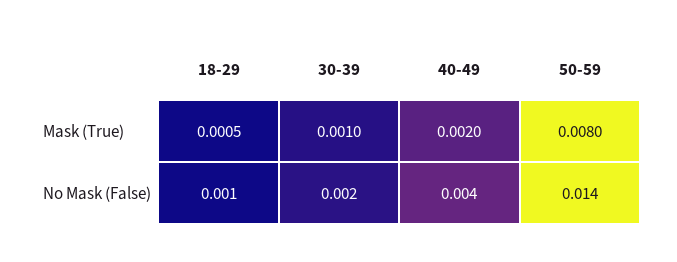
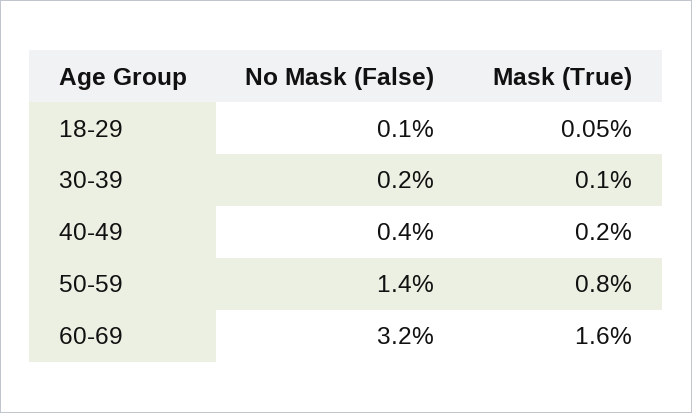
60-69, No Mask (False): none -> 0.032
60-69, Mask (True): none -> 0.016

